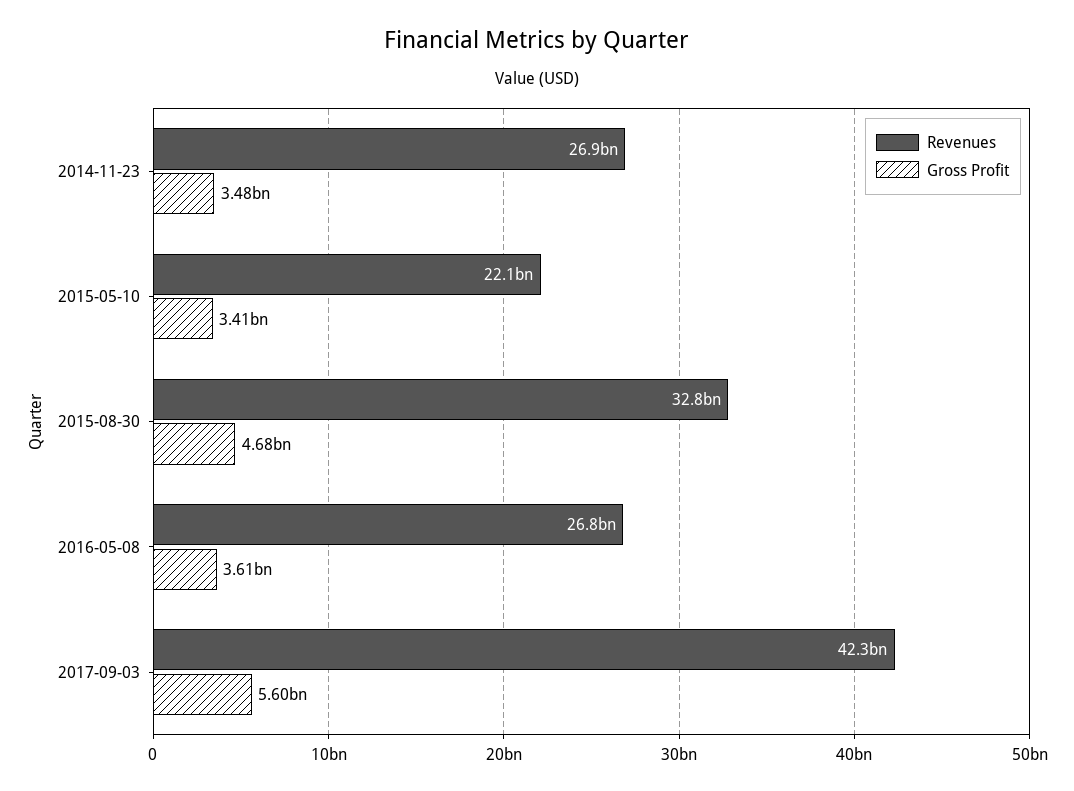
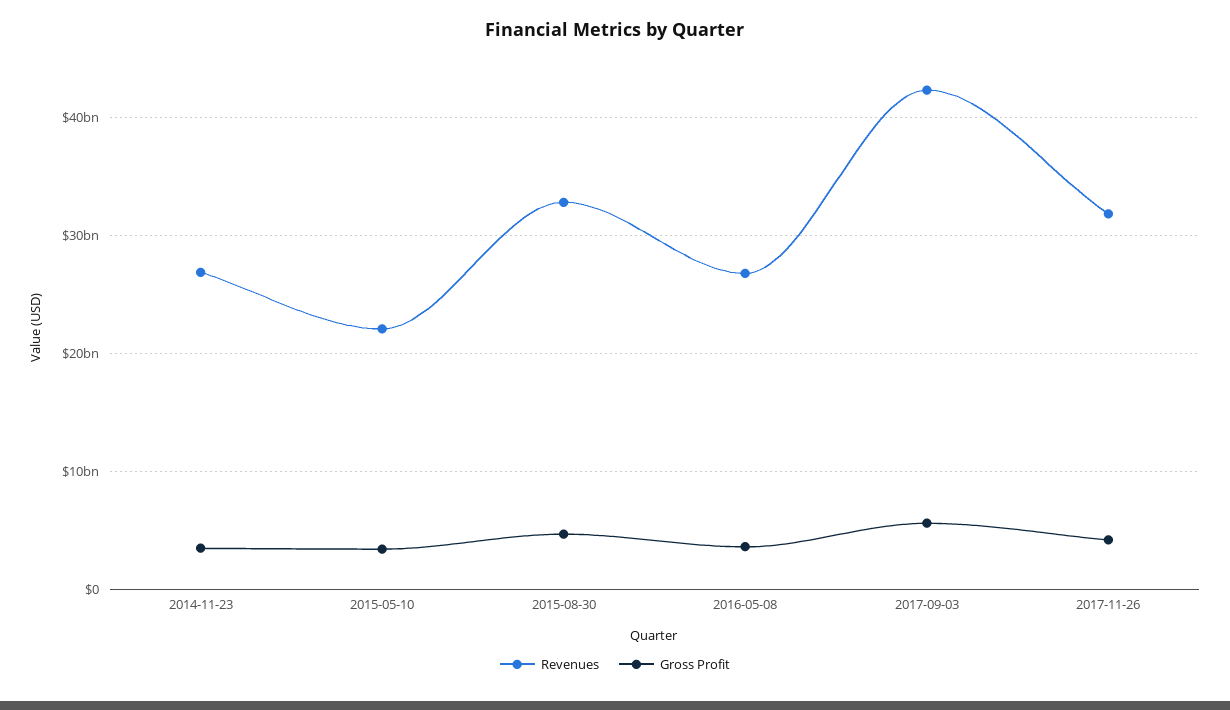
Revenues, 2017-11-26: none -> 32000000000
Gross Profit, 2017-11-26: none -> 4000000000

